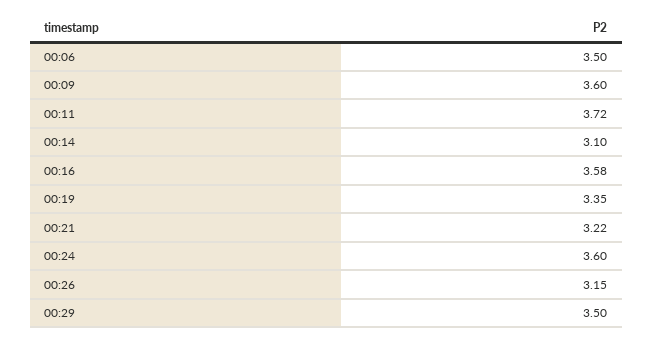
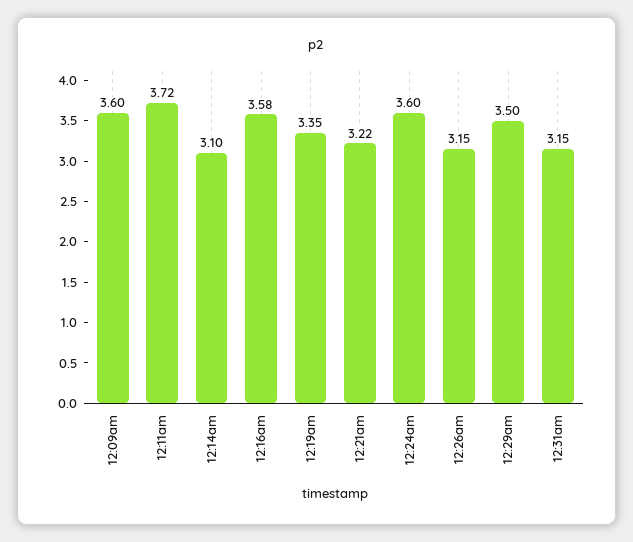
00:06: 3.5 -> none
12:31am: none -> 3.15

